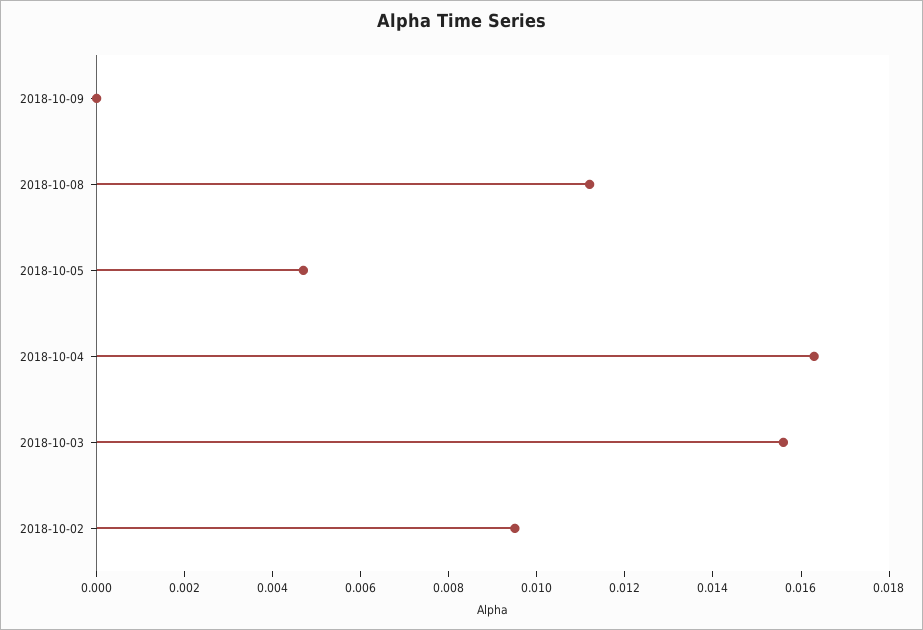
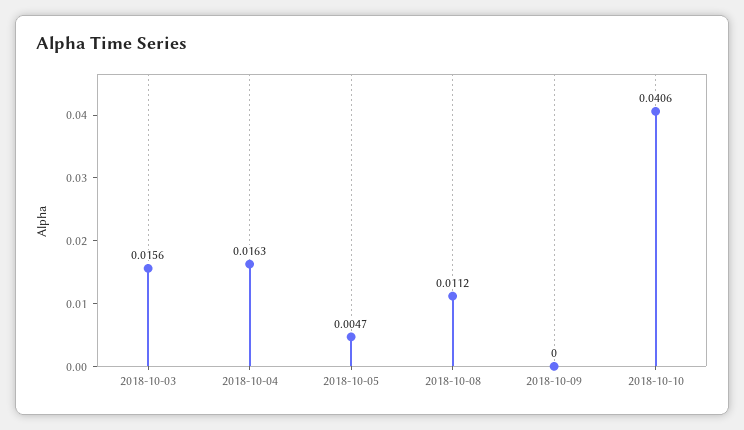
2018-10-02: 0.0095 -> none
2018-10-10: none -> 0.0406

